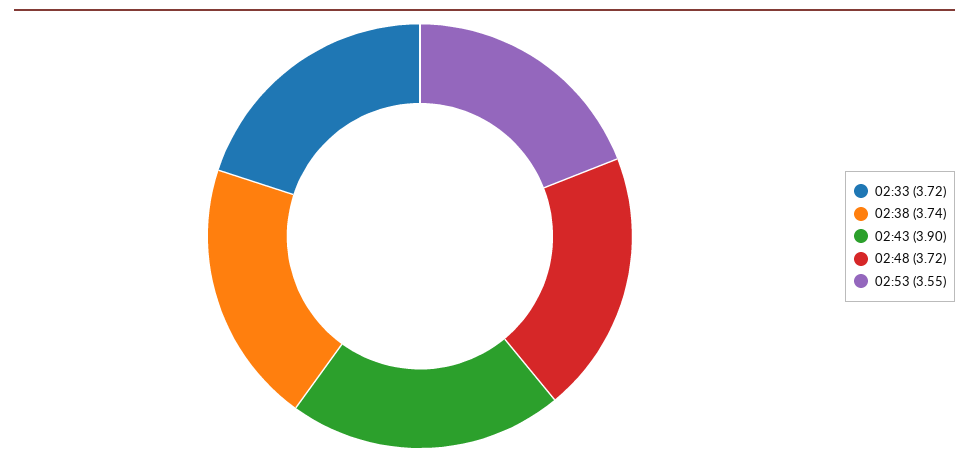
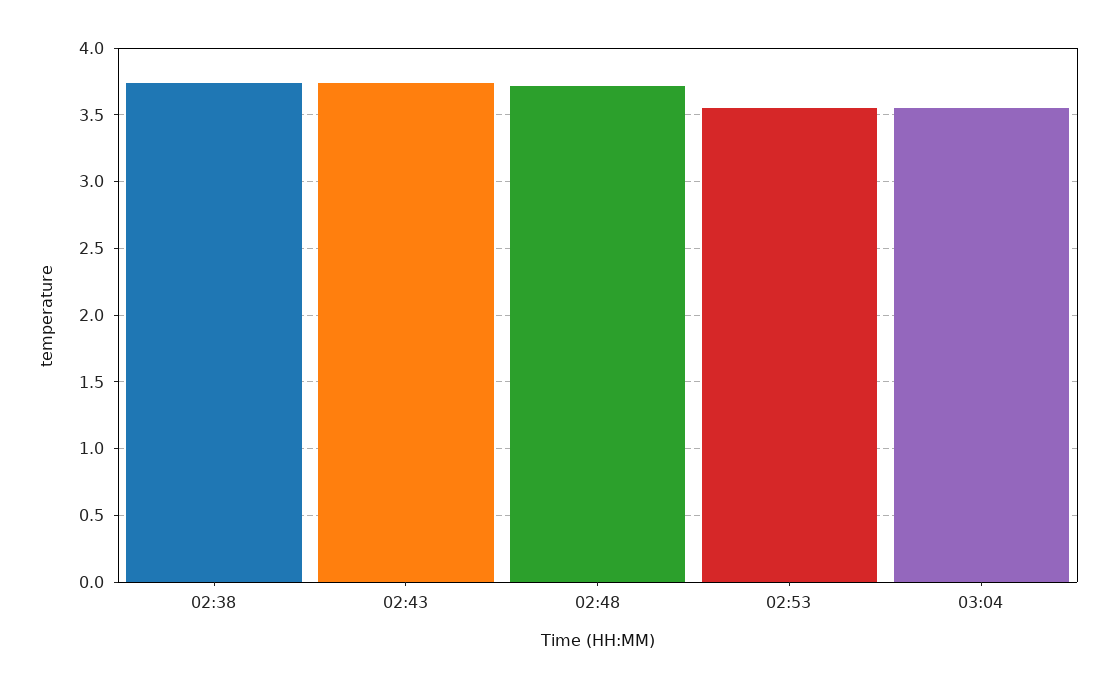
02:33: 3.72 -> none
02:43: 3.9 -> 3.75
03:04: none -> 3.55

